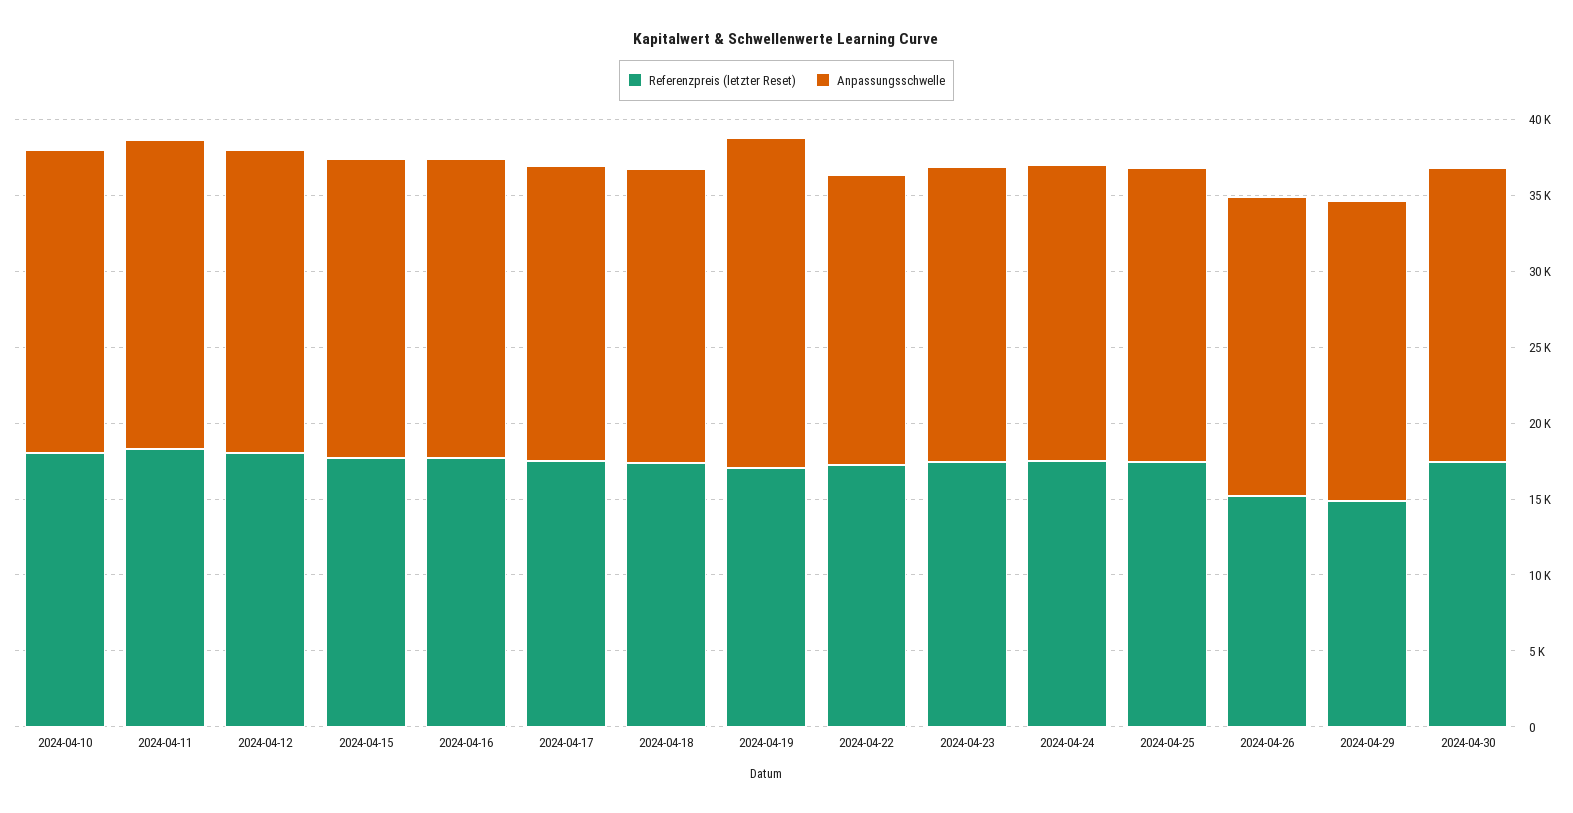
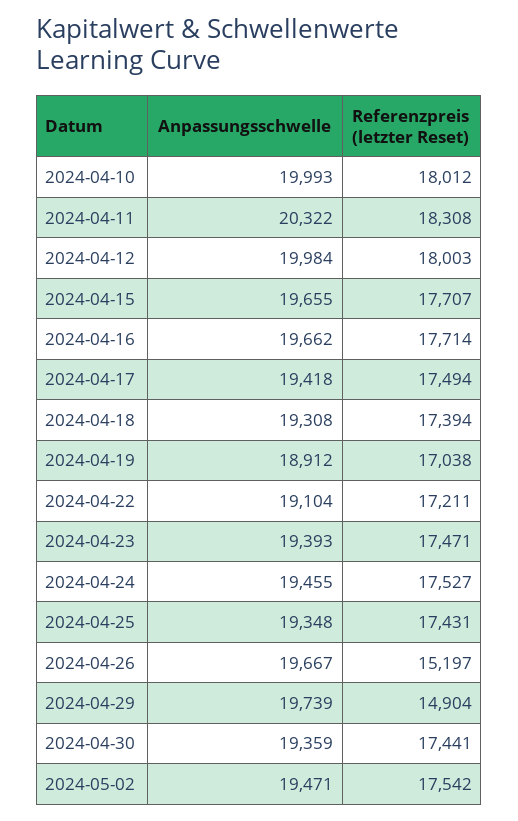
Anpassungsschwelle, 2024-04-19: 22000 -> 18912
Anpassungsschwelle, 2024-05-02: none -> 19471
Referenzpreis (letzter Reset), 2024-05-02: none -> 17542

